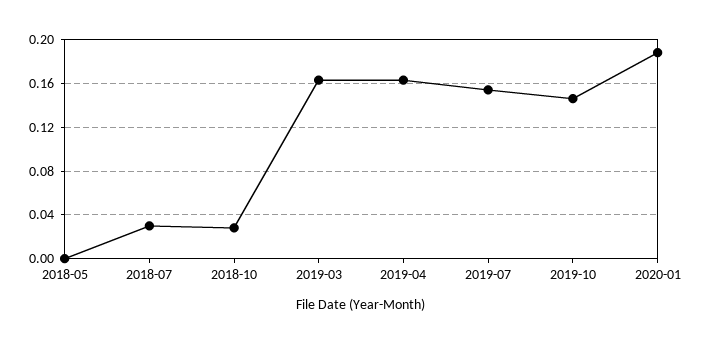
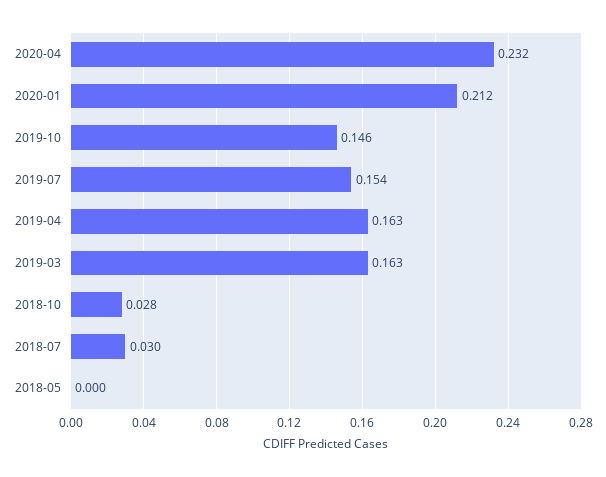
2020-01: 0.19 -> 0.212
2020-04: none -> 0.232

